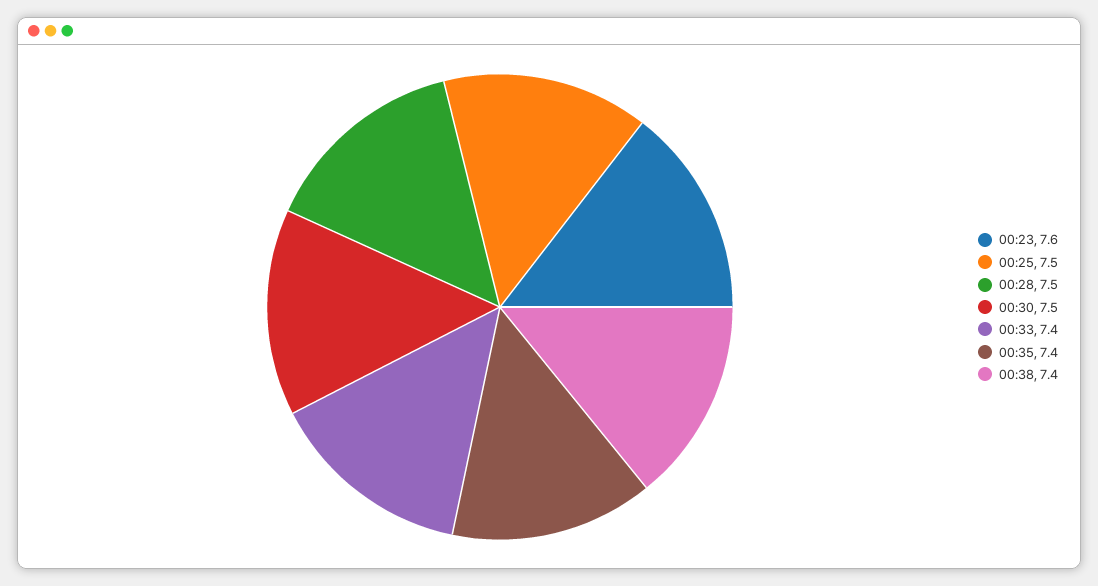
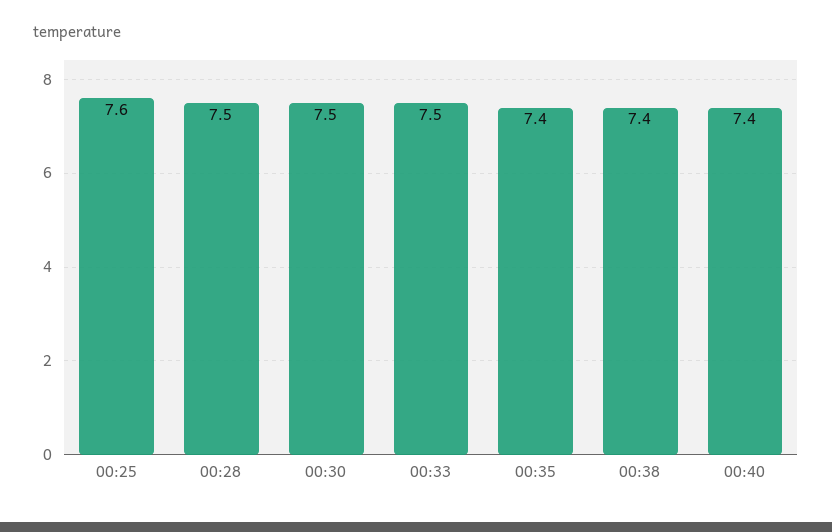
00:23: 7.6 -> none
00:25: 7.5 -> 7.6
00:33: 7.4 -> 7.5
00:40: none -> 7.4

